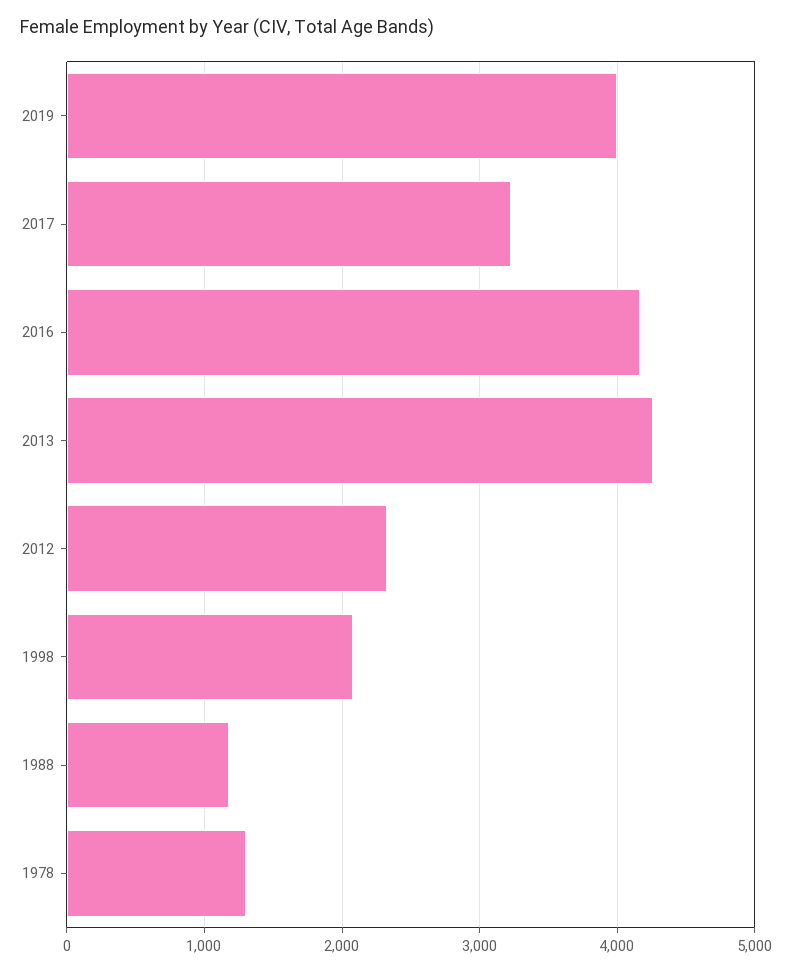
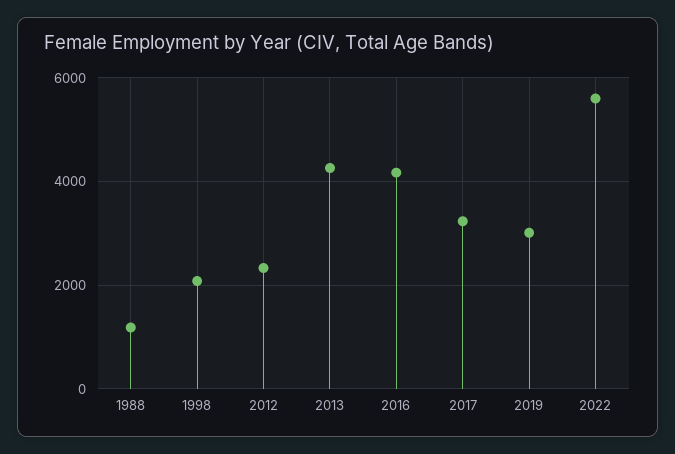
2019: 4000 -> 3000
1978: 1300 -> none
2022: none -> 5600

